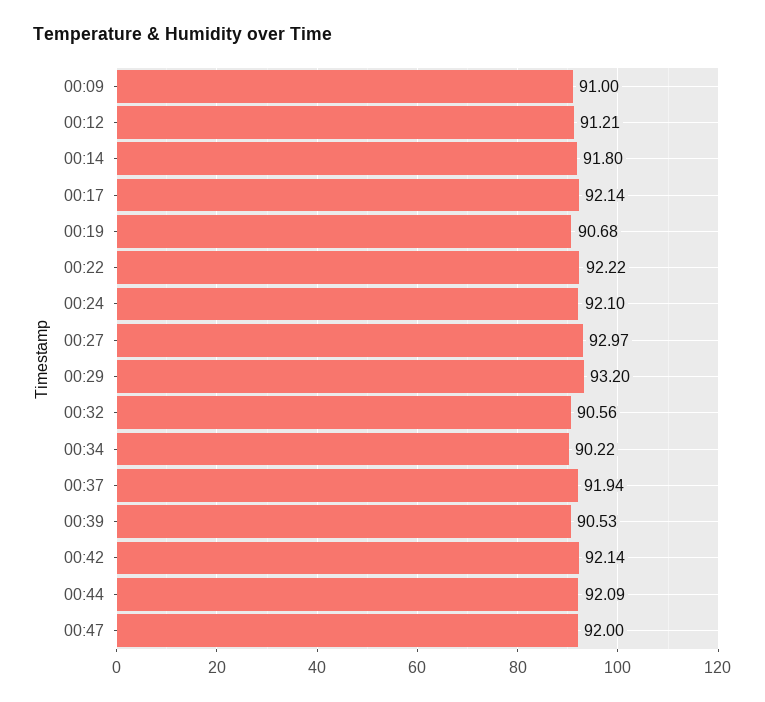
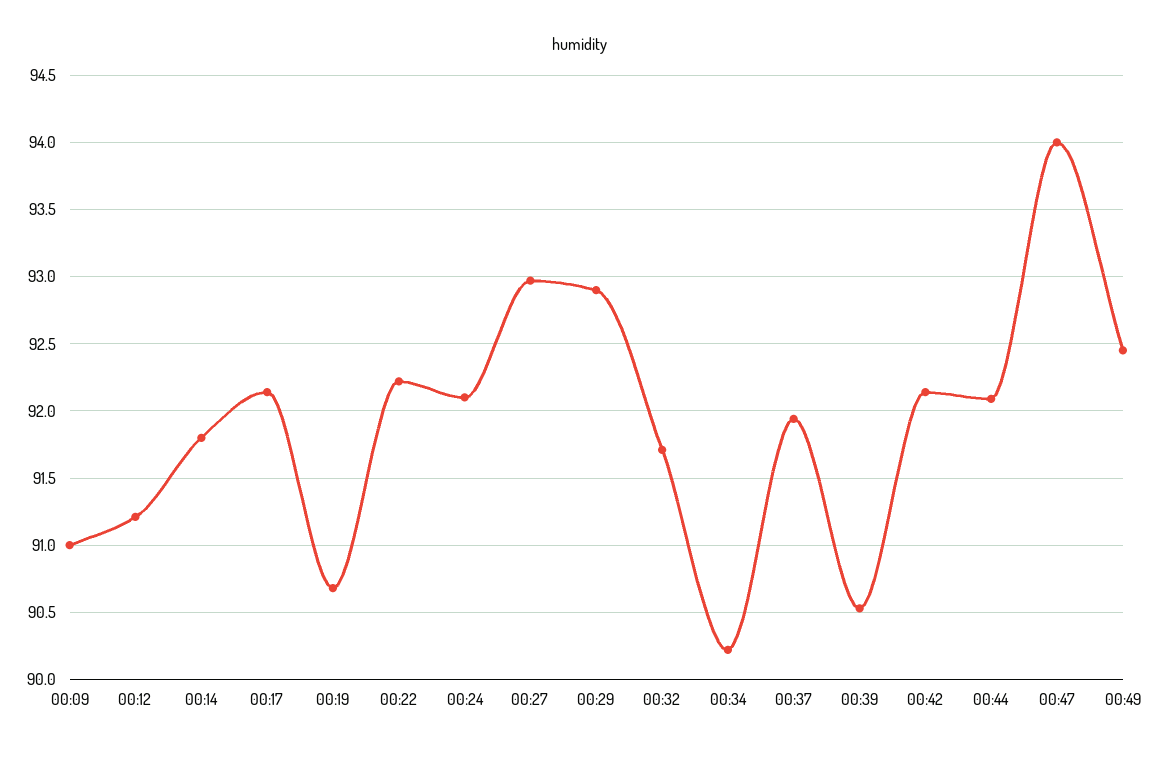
00:29: 93.2 -> 92.9
00:32: 90.56 -> 91.7
00:47: 92 -> 94
00:49: none -> 92.45

